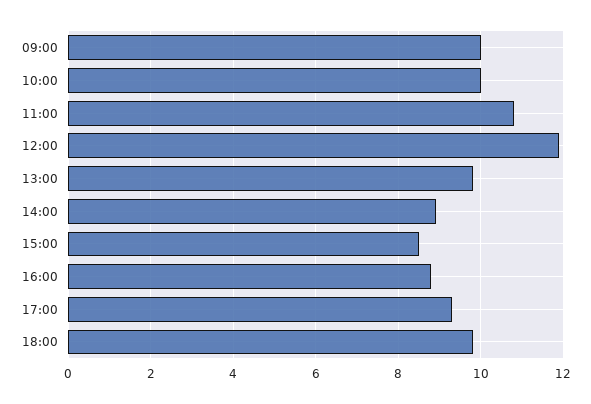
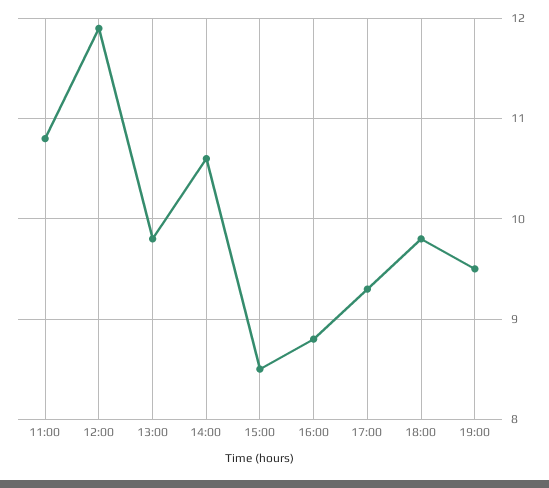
09:00: 10 -> none
10:00: 10 -> none
14:00: 9 -> 10.6
19:00: none -> 9.5

